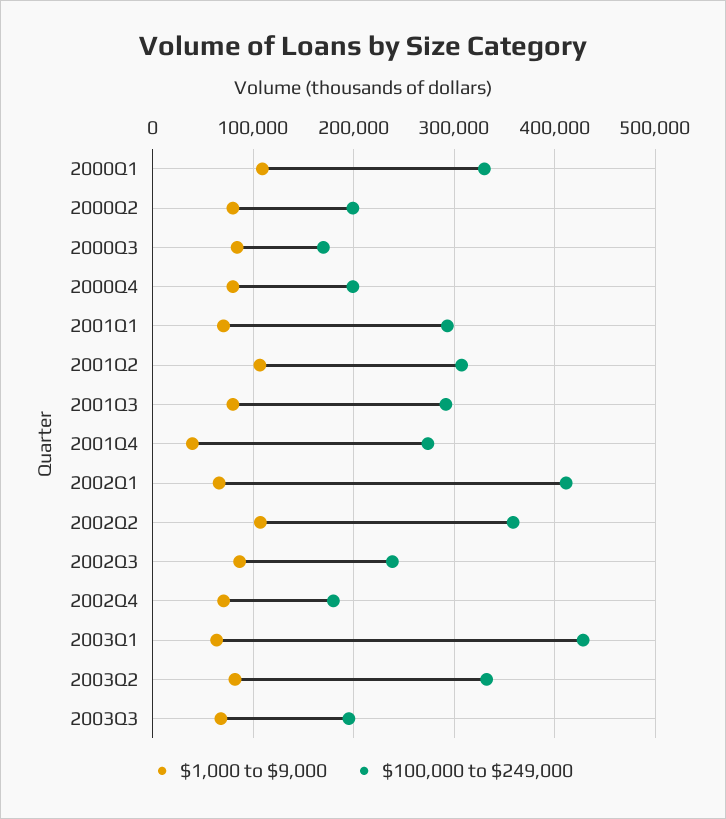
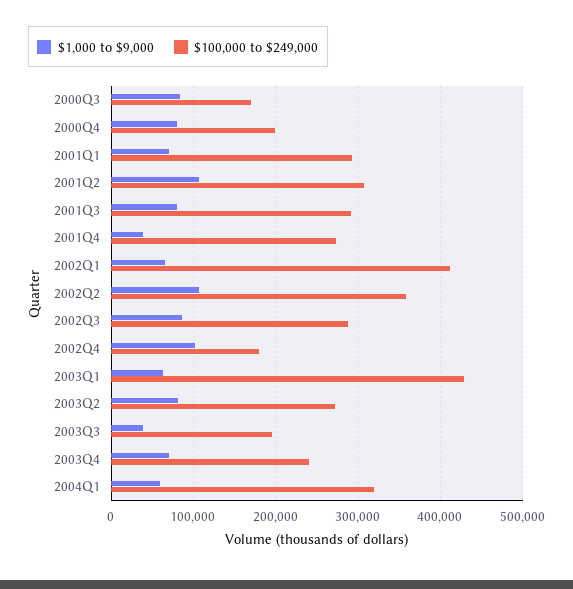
$1,000 to $9,000, 2000Q1: 110000 -> none
$100,000 to $249,000, 2000Q1: 330000 -> none
$1,000 to $9,000, 2000Q2: 80000 -> none
$100,000 to $249,000, 2000Q2: 200000 -> none
$100,000 to $249,000, 2002Q3: 240000 -> 290000
$1,000 to $9,000, 2002Q4: 70000 -> 100000
$100,000 to $249,000, 2003Q2: 330000 -> 270000
$1,000 to $9,000, 2003Q3: 70000 -> 40000
$1,000 to $9,000, 2003Q4: none -> 70000
$100,000 to $249,000, 2003Q4: none -> 240000
$1,000 to $9,000, 2004Q1: none -> 60000
$100,000 to $249,000, 2004Q1: none -> 320000

